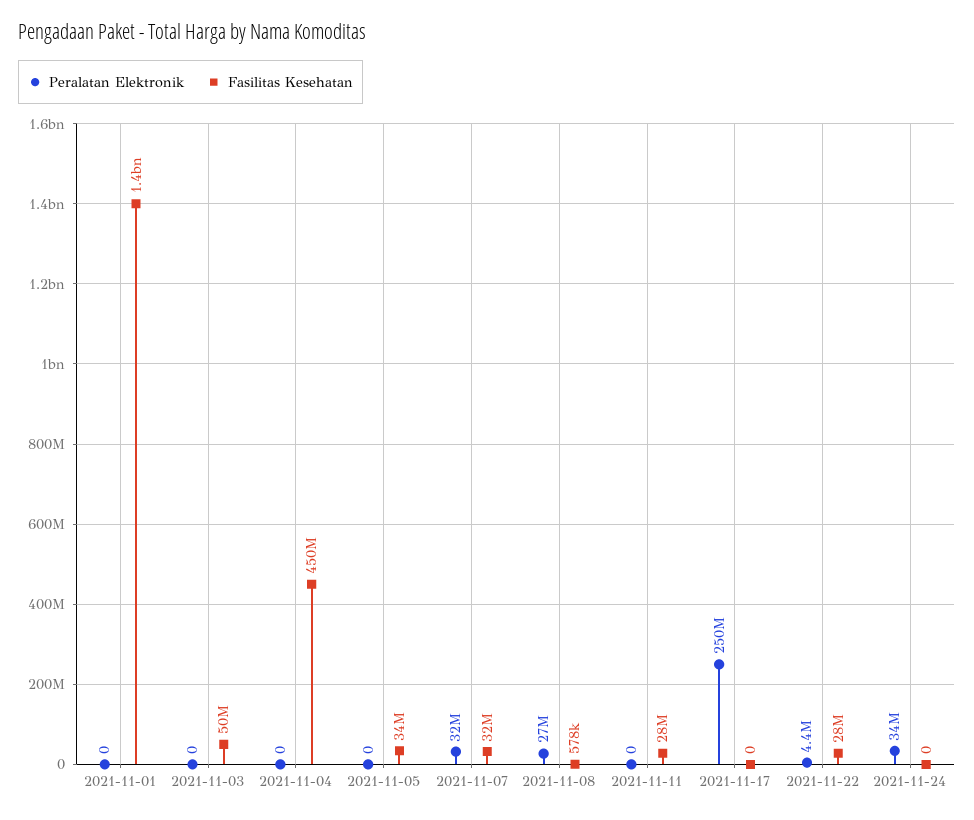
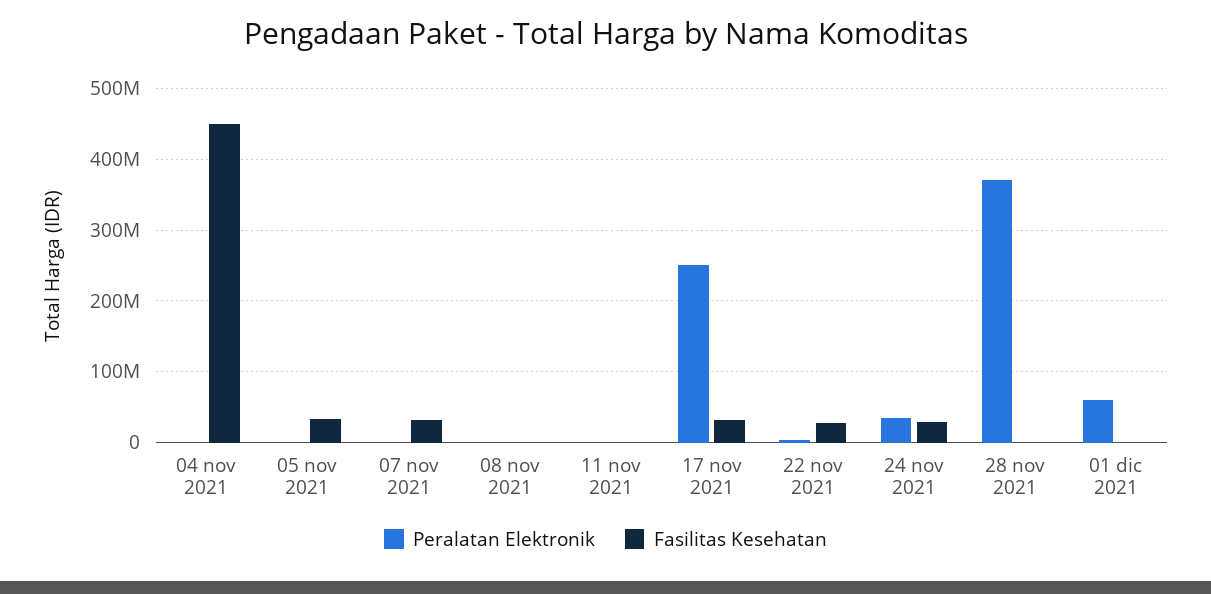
Peralatan Elektronik, 2021-11-01: 0 -> none
Fasilitas Kesehatan, 2021-11-01: 1400000000 -> none
Peralatan Elektronik, 2021-11-03: 0 -> none
Fasilitas Kesehatan, 2021-11-03: 50000000 -> none
Peralatan Elektronik, 2021-11-07: 32000000 -> 0
Peralatan Elektronik, 2021-11-08: 27000000 -> 0
Fasilitas Kesehatan, 2021-11-11: 28000000 -> 0
Fasilitas Kesehatan, 2021-11-17: 0 -> 30000000
Fasilitas Kesehatan, 2021-11-24: 0 -> 30000000
Peralatan Elektronik, 28 nov 2021: none -> 370000000
Fasilitas Kesehatan, 28 nov 2021: none -> 0
Peralatan Elektronik, 01 dic 2021: none -> 60000000
Fasilitas Kesehatan, 01 dic 2021: none -> 0

